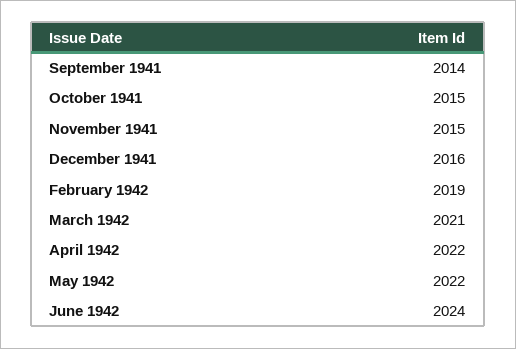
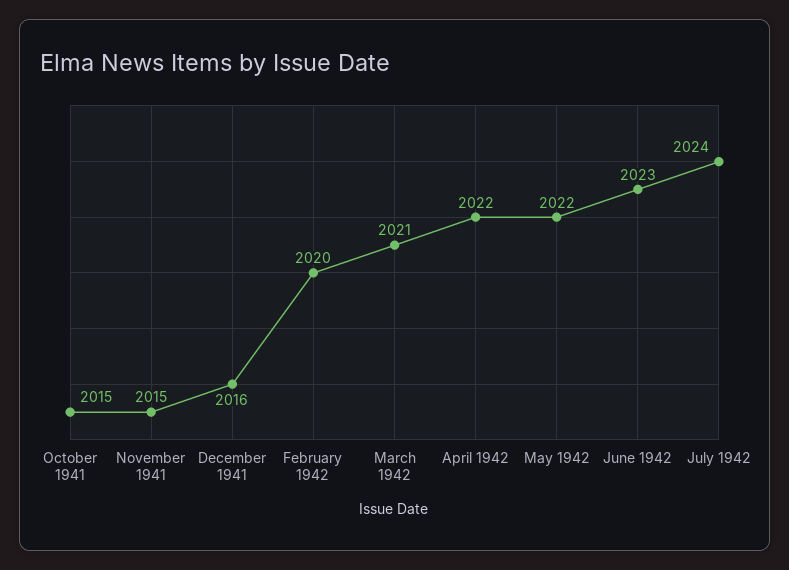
September 1941: 2014 -> none
February 1942: 2019 -> 2020
June 1942: 2024 -> 2023
July 1942: none -> 2024

